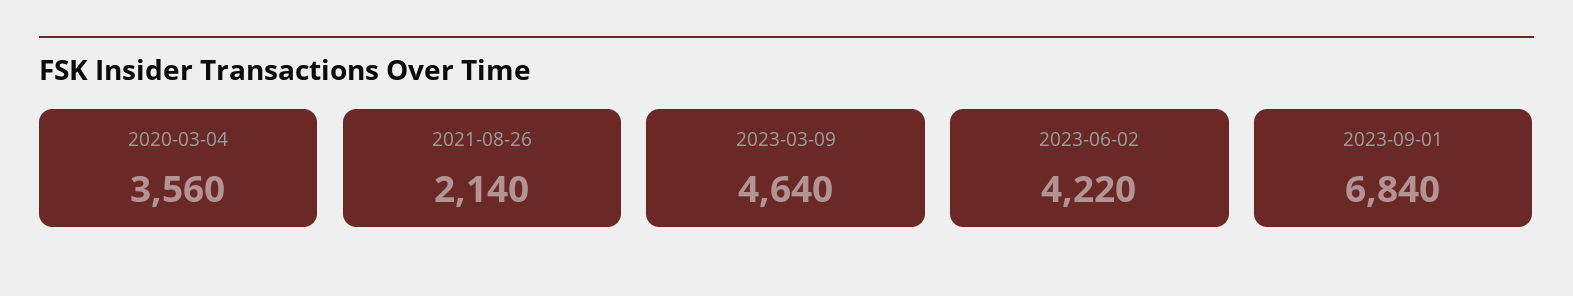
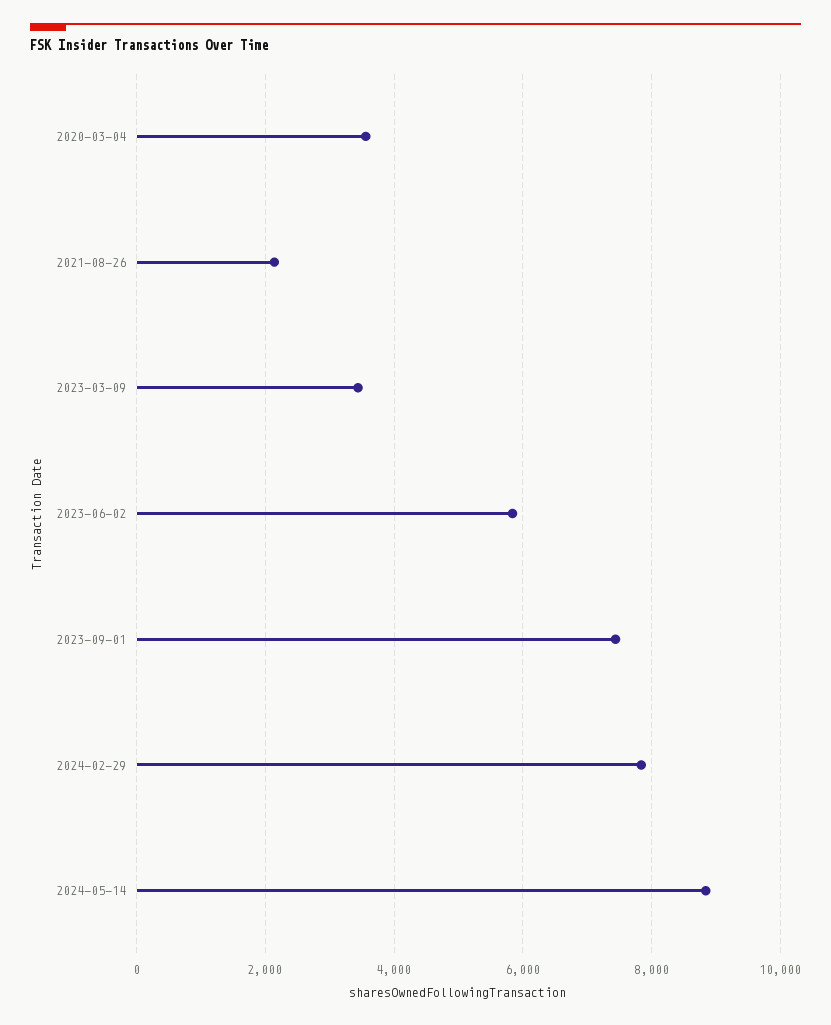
2023-03-09: 4640 -> 3400
2023-06-02: 4220 -> 5800
2023-09-01: 6840 -> 7400
2024-02-29: none -> 7800
2024-05-14: none -> 8800

